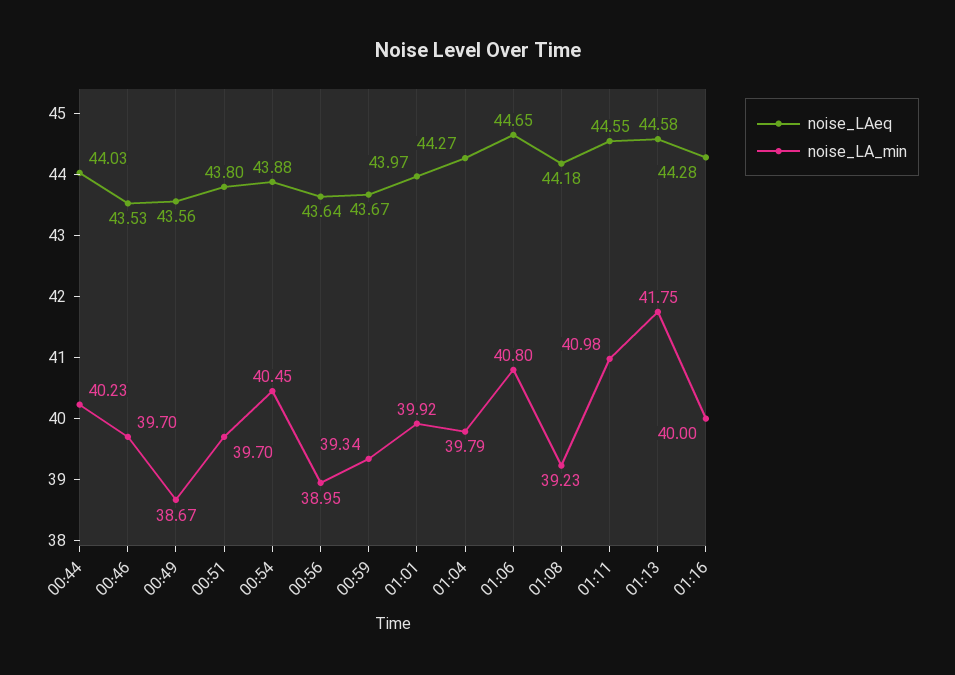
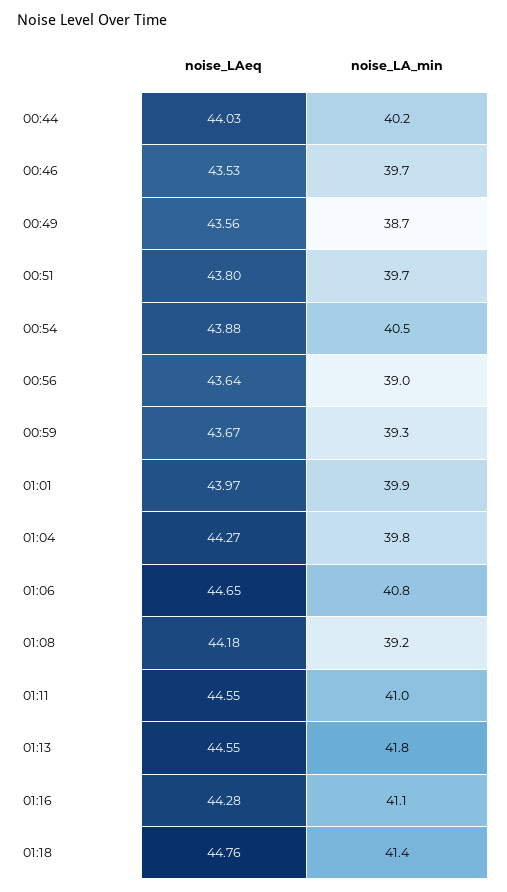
noise_LAeq, 01:13: 44.58 -> 44.55
noise_LA_min, 01:16: 40 -> 41.1
noise_LAeq, 01:18: none -> 44.76
noise_LA_min, 01:18: none -> 41.4

